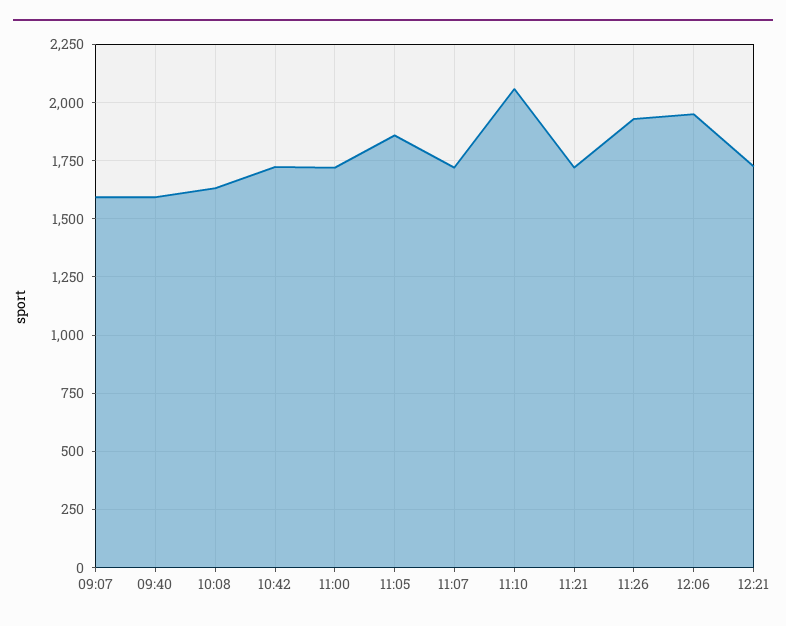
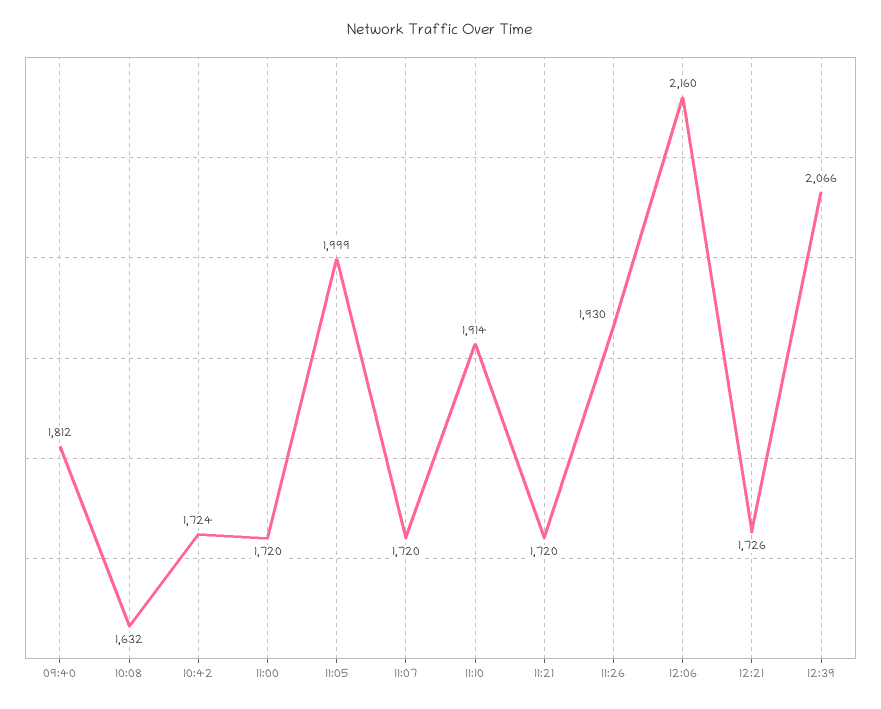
09:07: 1600 -> none
09:40: 1600 -> 1812
11:05: 1850 -> 1999
11:10: 2050 -> 1914
12:06: 1950 -> 2160
12:39: none -> 2066

